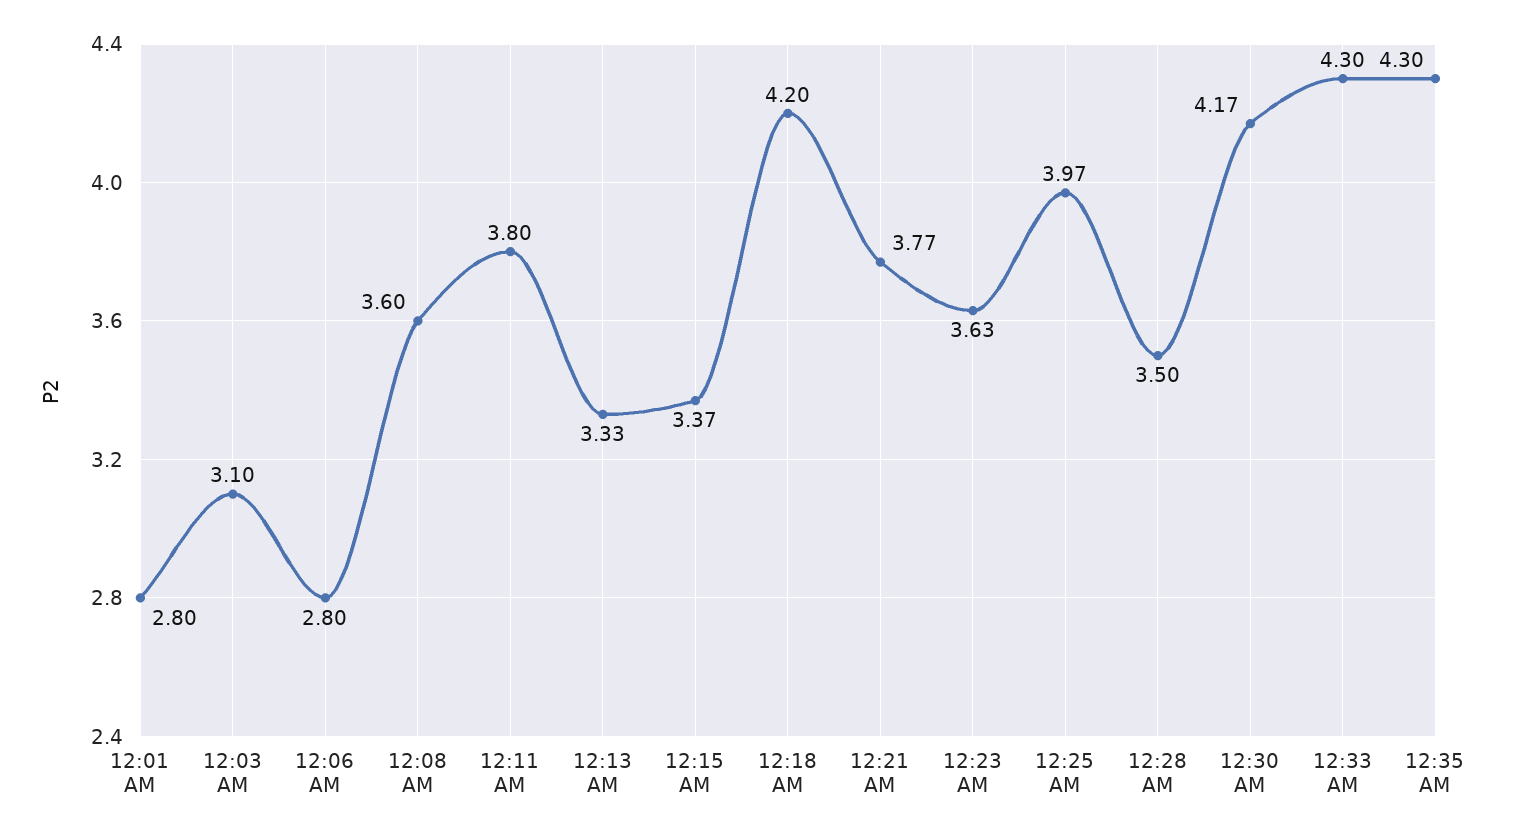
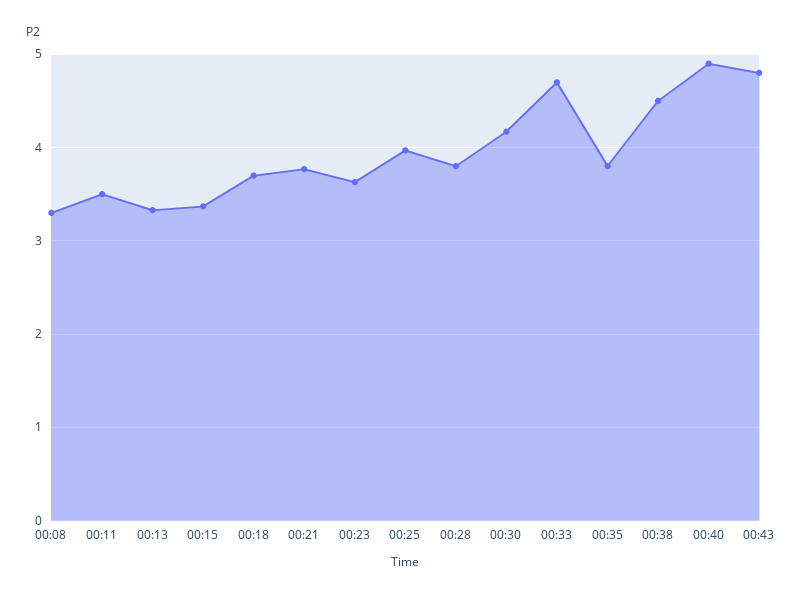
12:01 AM: 2.8 -> none
12:03 AM: 3.1 -> none
12:06 AM: 2.8 -> none
12:08 AM: 3.6 -> 3.3
12:11 AM: 3.8 -> 3.5
12:18 AM: 4.2 -> 3.7
12:28 AM: 3.5 -> 3.8
12:33 AM: 4.3 -> 4.7
12:35 AM: 4.3 -> 3.8
00:38: none -> 4.5
00:40: none -> 4.9
00:43: none -> 4.8

